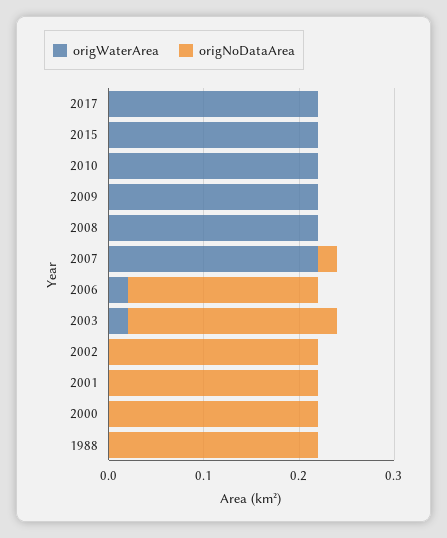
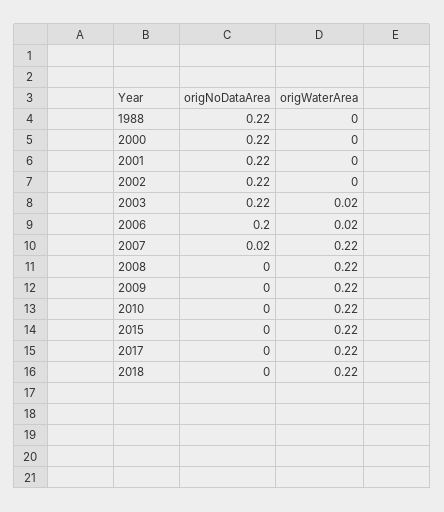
origNoDataArea, 2018: none -> 0
origWaterArea, 2018: none -> 0.22

